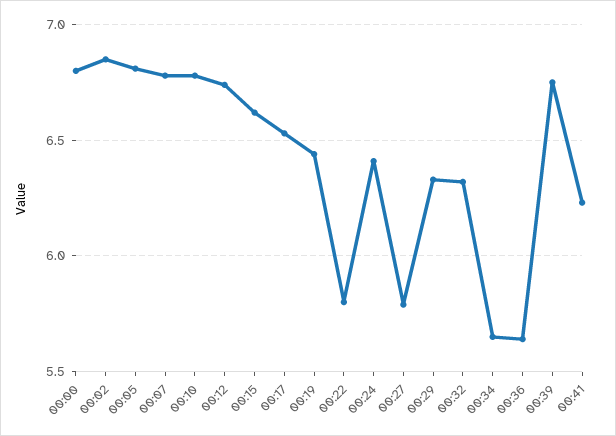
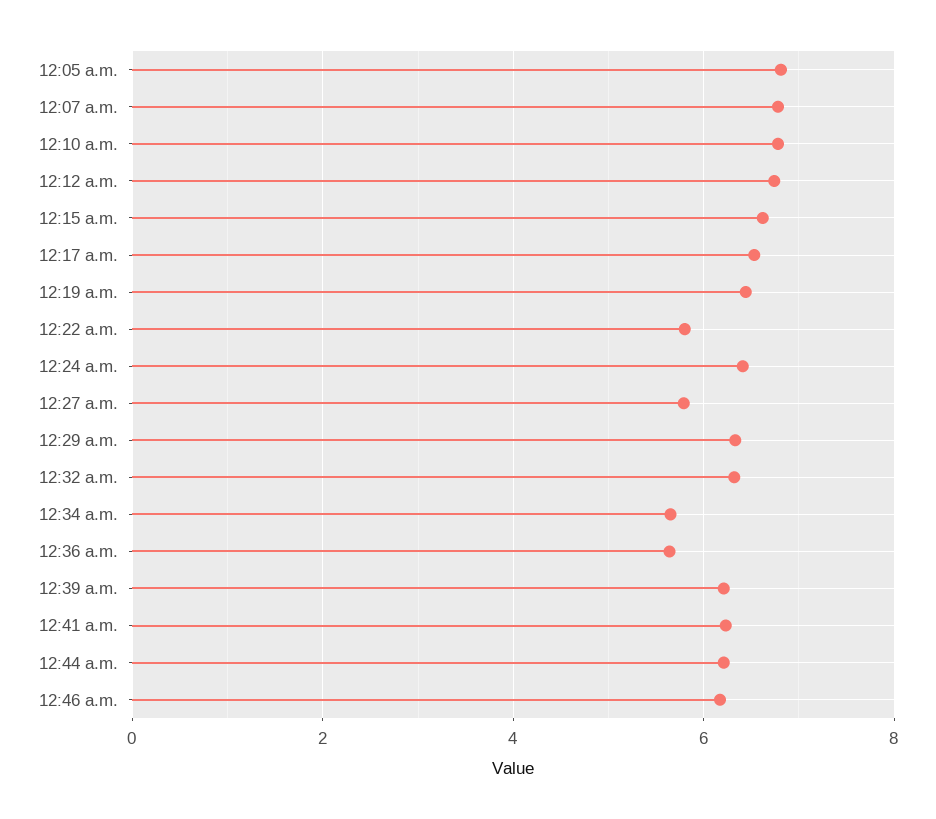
00:00: 6.8 -> none
00:02: 6.85 -> none
00:39: 6.75 -> 6.2
12:44 a.m.: none -> 6.2
12:46 a.m.: none -> 6.2

